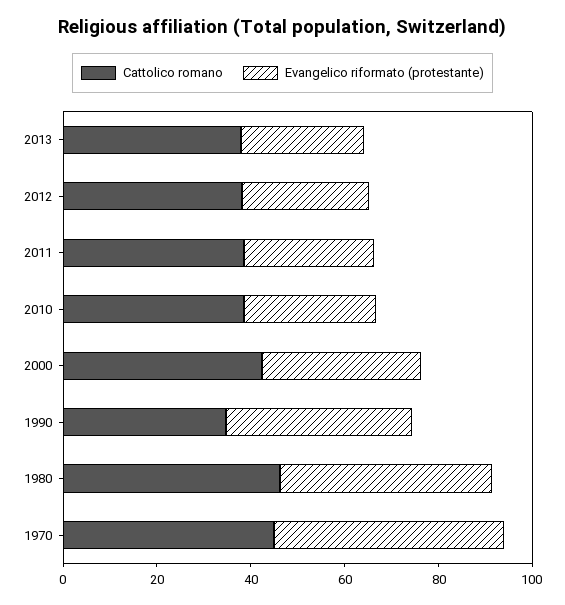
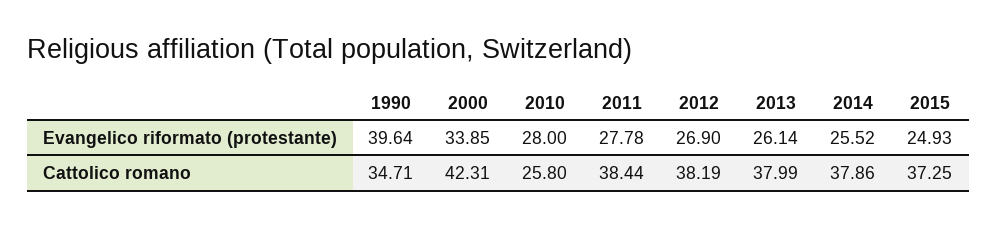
Cattolico romano, 2010: 40 -> 25.8
Cattolico romano, 1980: 45 -> none
Evangelico riformato (protestante), 1980: 45 -> none
Cattolico romano, 1970: 45 -> none
Evangelico riformato (protestante), 1970: 50 -> none
Evangelico riformato (protestante), 2014: none -> 25.52
Evangelico riformato (protestante), 2015: none -> 24.93
Cattolico romano, 2014: none -> 37.86
Cattolico romano, 2015: none -> 37.25

